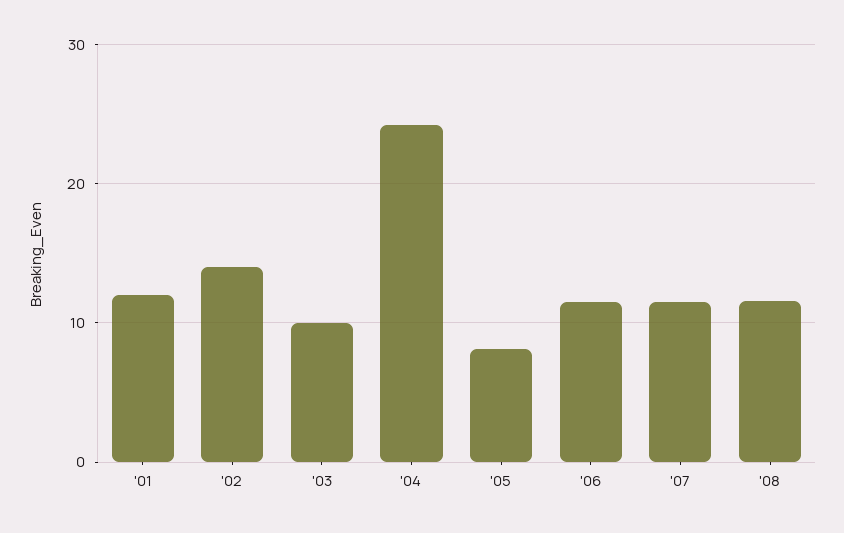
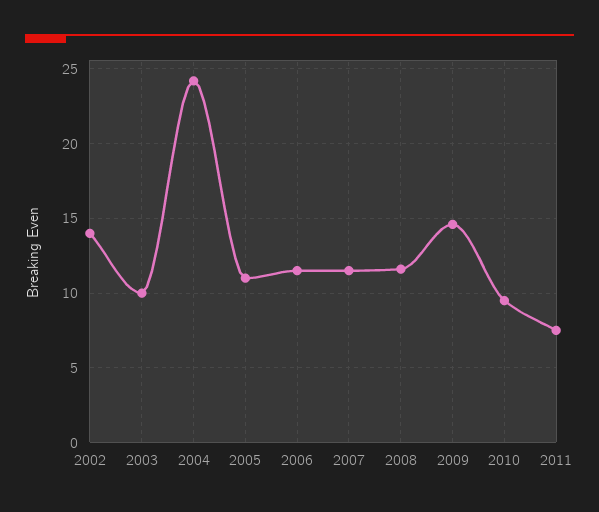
'01: 12 -> none
'05: 8 -> 11
2009: none -> 14.5
2010: none -> 9.5
2011: none -> 7.5

